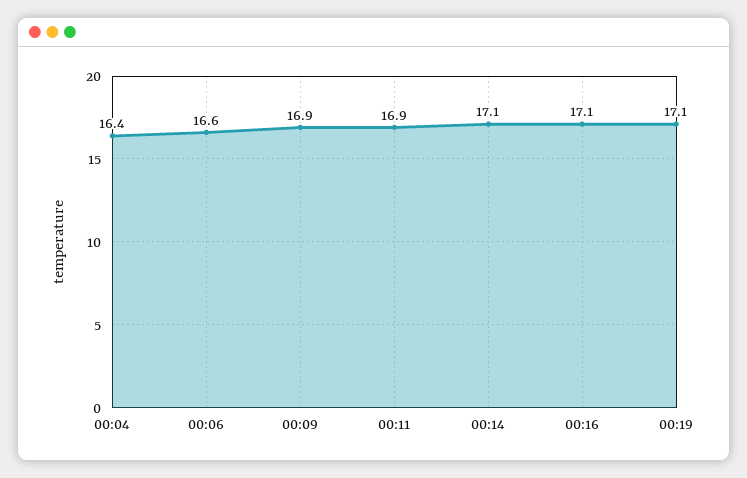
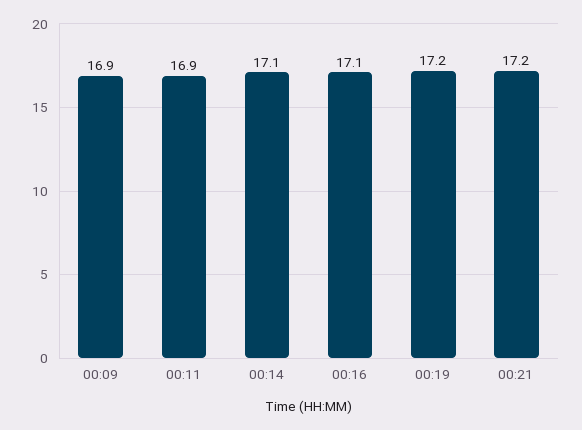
00:04: 16.4 -> none
00:06: 16.6 -> none
00:19: 17.1 -> 17.2
00:21: none -> 17.2

